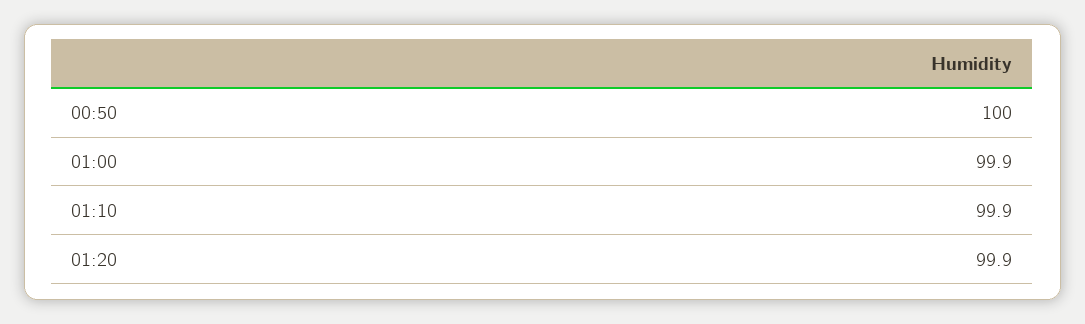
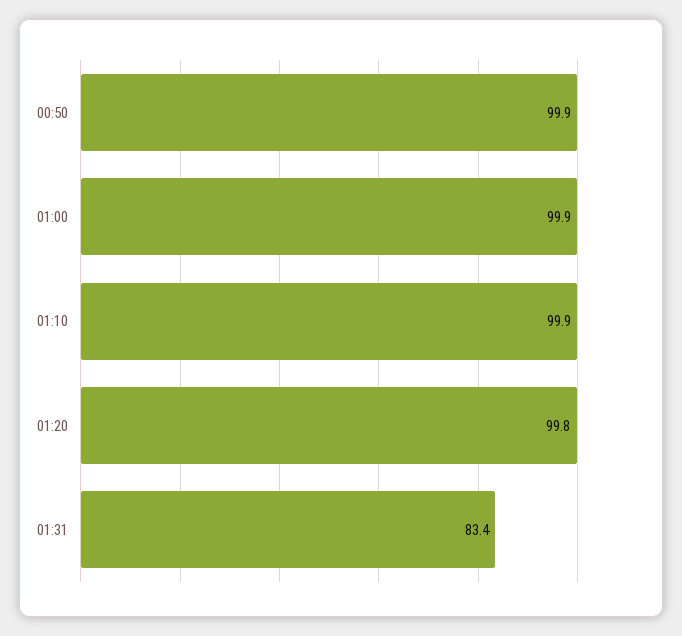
00:50: 100 -> 99.9
01:20: 99.9 -> 99.8
01:31: none -> 83.4

